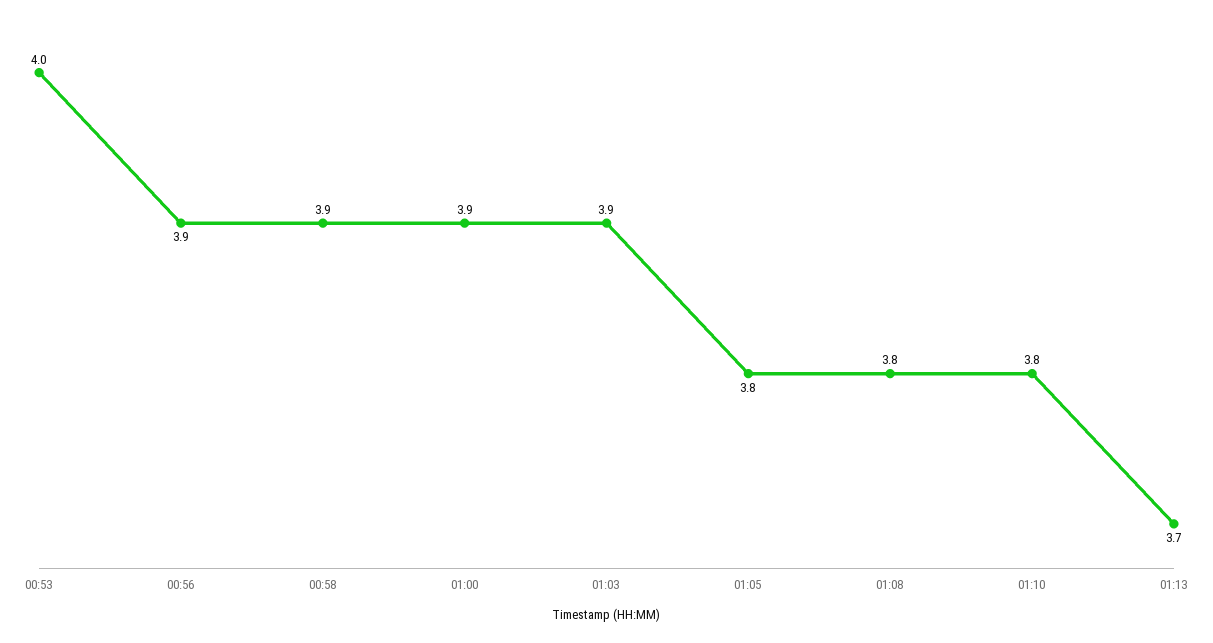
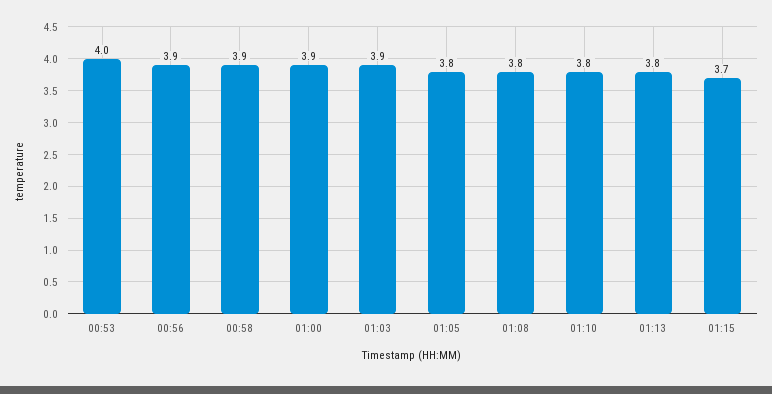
01:13: 3.7 -> 3.8
01:15: none -> 3.7

